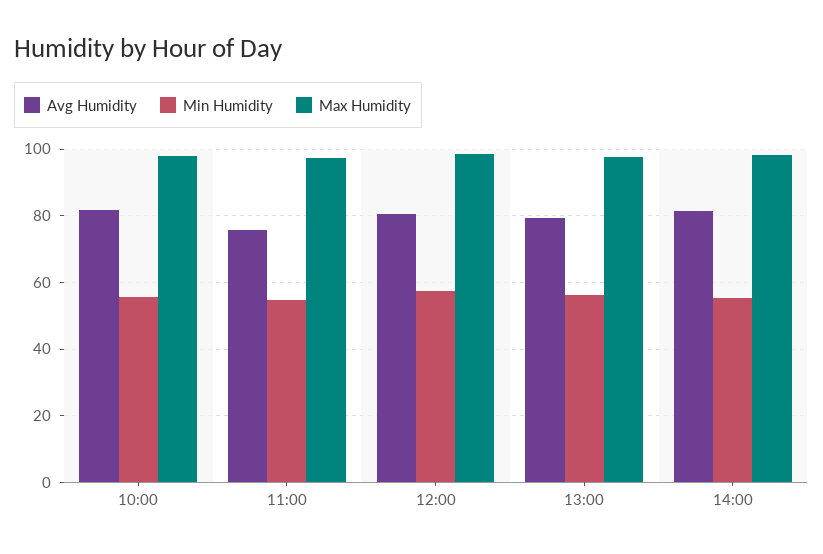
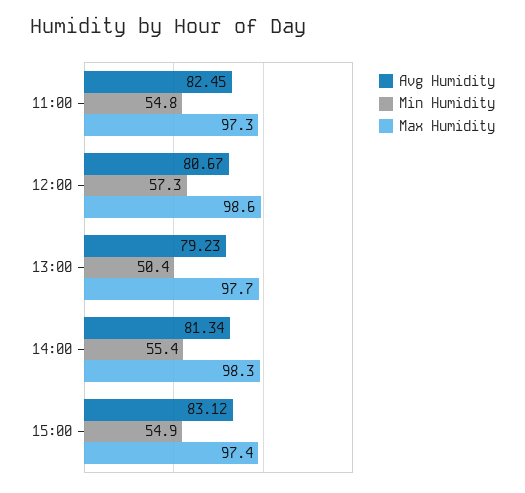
Avg Humidity, 10:00: 82 -> none
Min Humidity, 10:00: 56 -> none
Max Humidity, 10:00: 98 -> none
Avg Humidity, 11:00: 76 -> 82.45
Min Humidity, 13:00: 56 -> 50.4
Avg Humidity, 15:00: none -> 83.12
Min Humidity, 15:00: none -> 54.9
Max Humidity, 15:00: none -> 97.4

